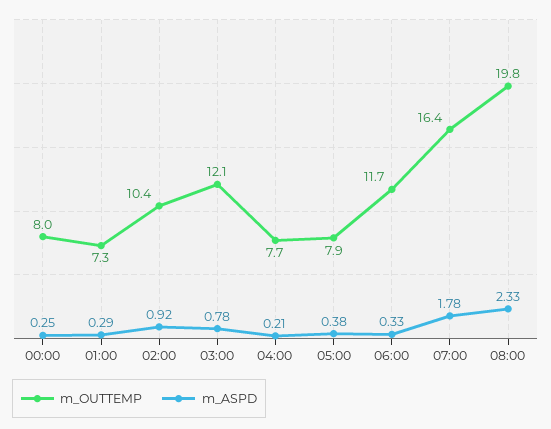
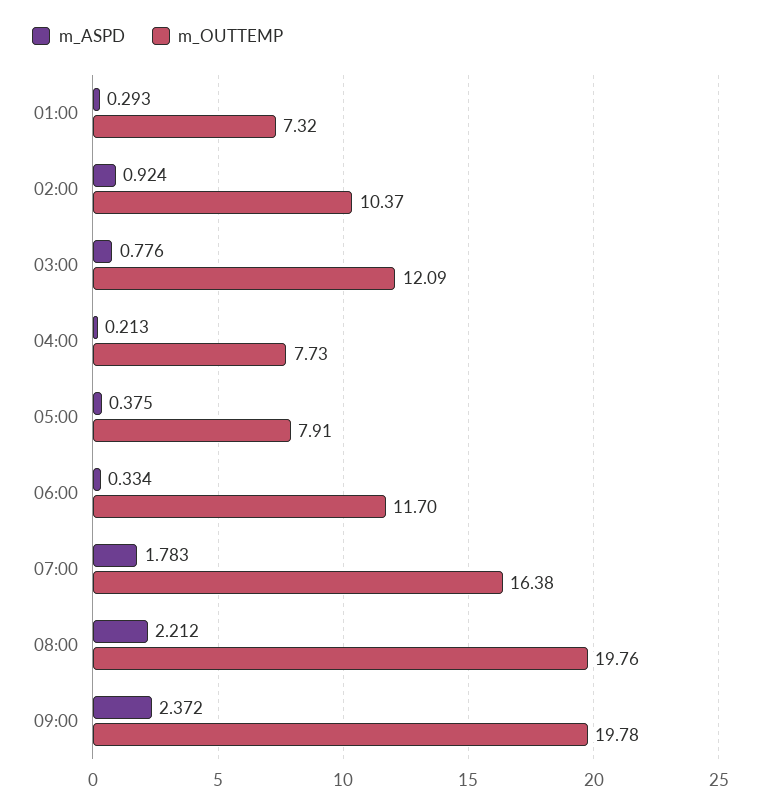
m_OUTTEMP, 00:00: 8 -> none
m_ASPD, 00:00: 0.25 -> none
m_ASPD, 08:00: 2.33 -> 2.212
m_ASPD, 09:00: none -> 2.372
m_OUTTEMP, 09:00: none -> 19.78

